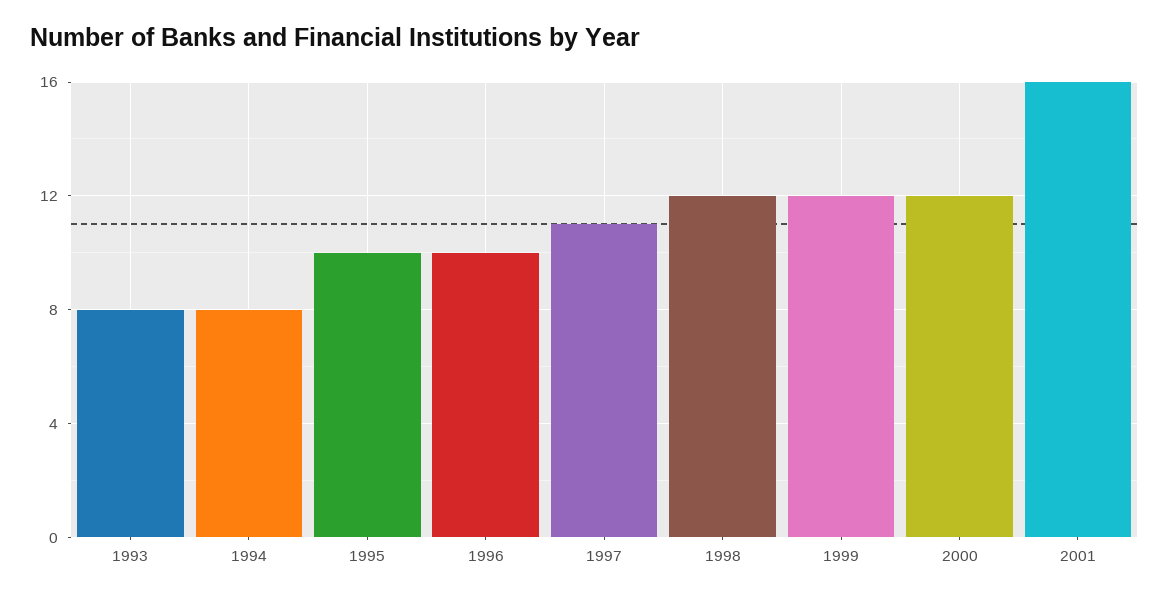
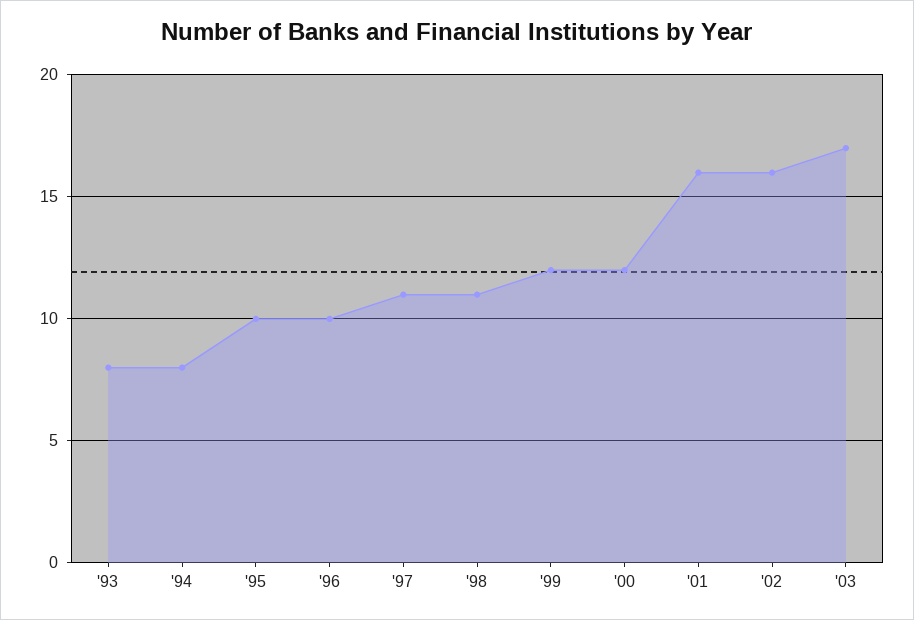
1998: 12 -> 11
'02: none -> 16
'03: none -> 17

